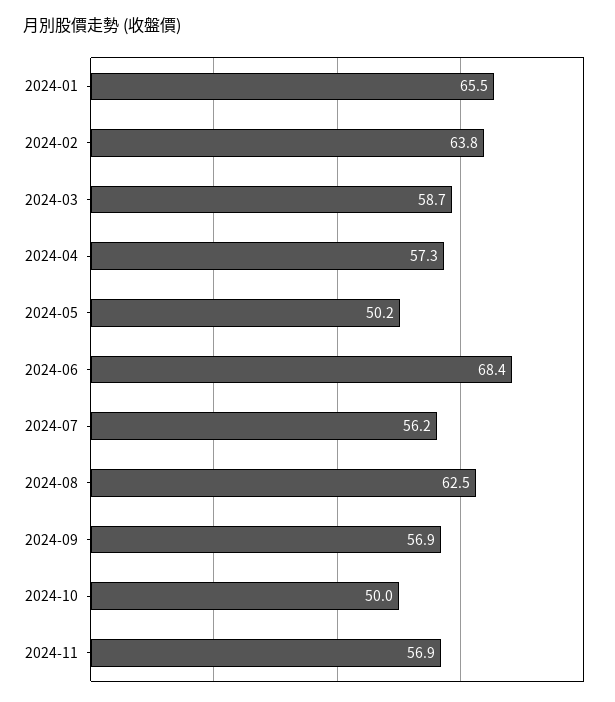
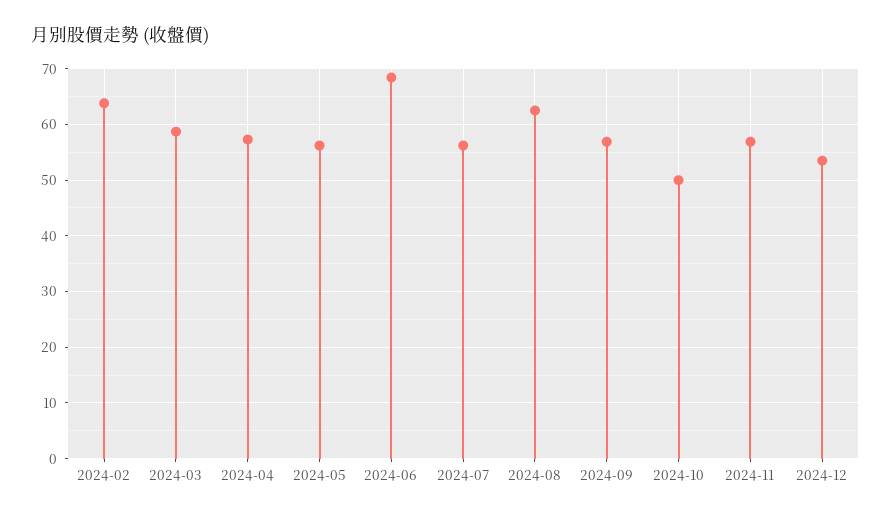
2024-01: 65.5 -> none
2024-05: 50.2 -> 56
2024-12: none -> 54

